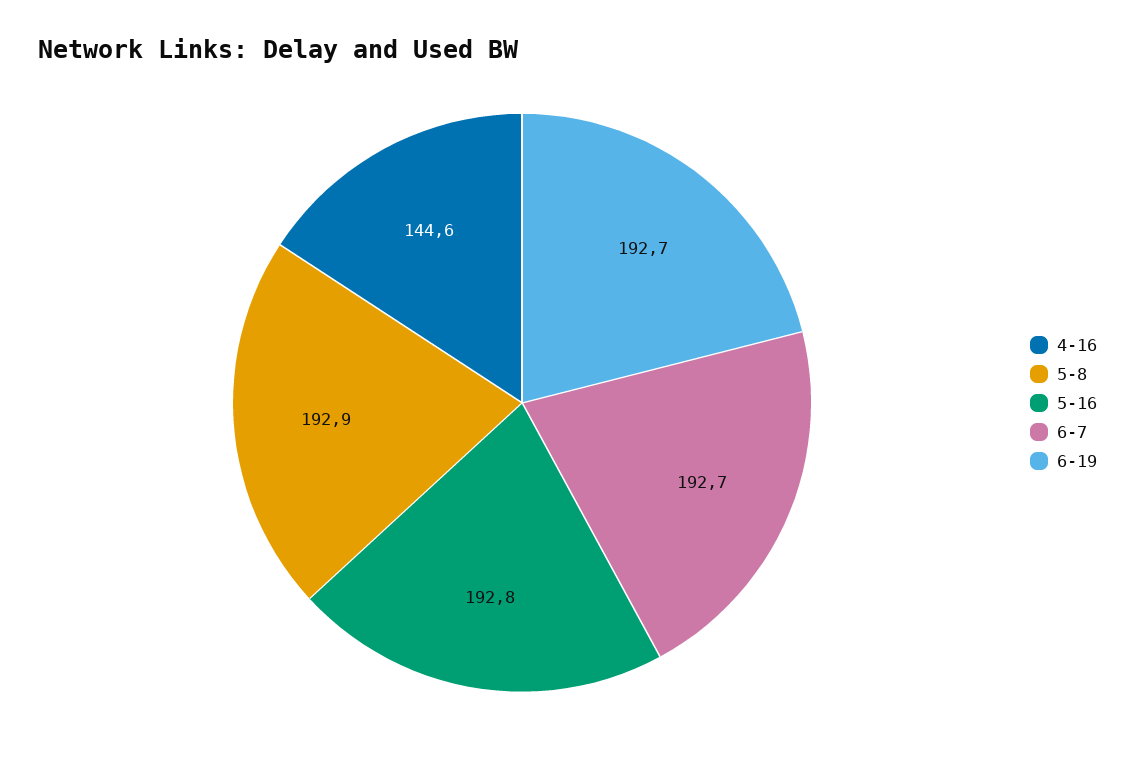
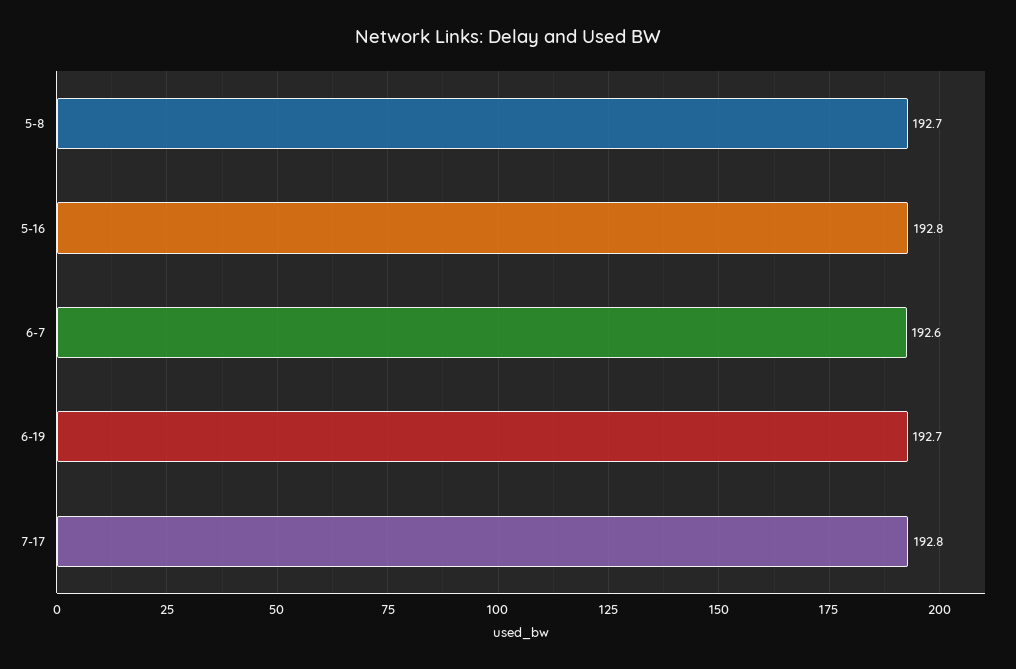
4-16: 144.6 -> none
5-8: 192.9 -> 192.7
6-7: 192.7 -> 192.6
7-17: none -> 192.8

